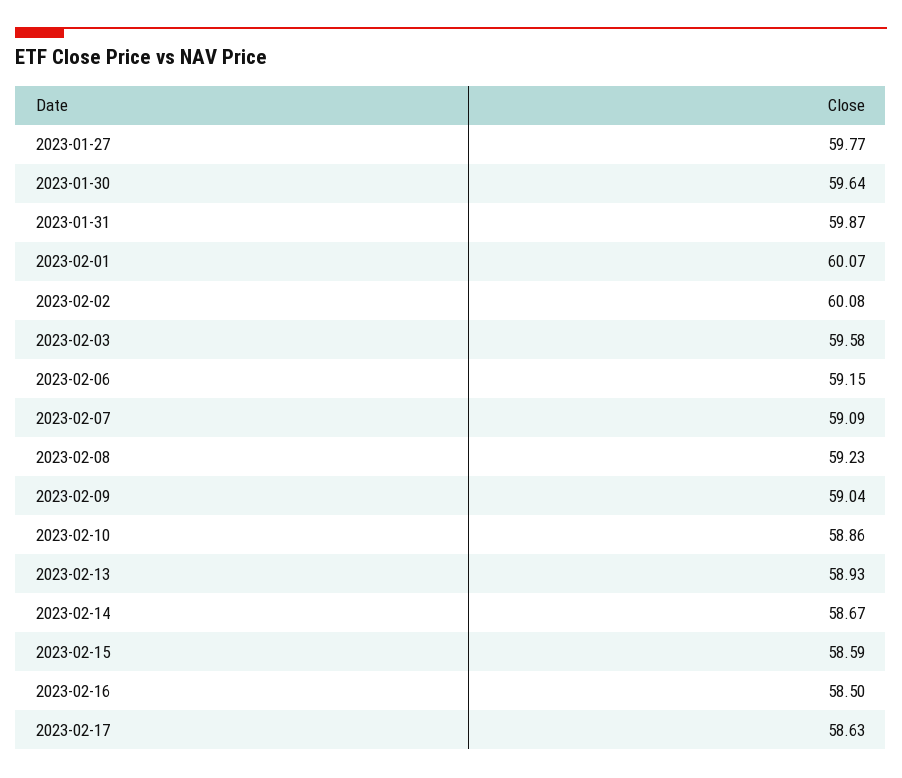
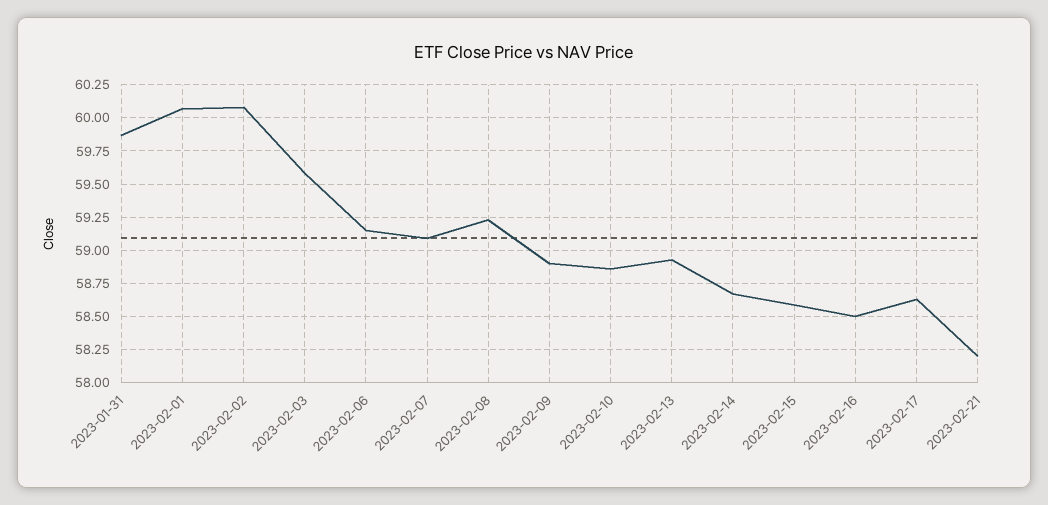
2023-01-27: 59.77 -> none
2023-01-30: 59.64 -> none
2023-02-09: 59.04 -> 58.9
2023-02-21: none -> 58.2

